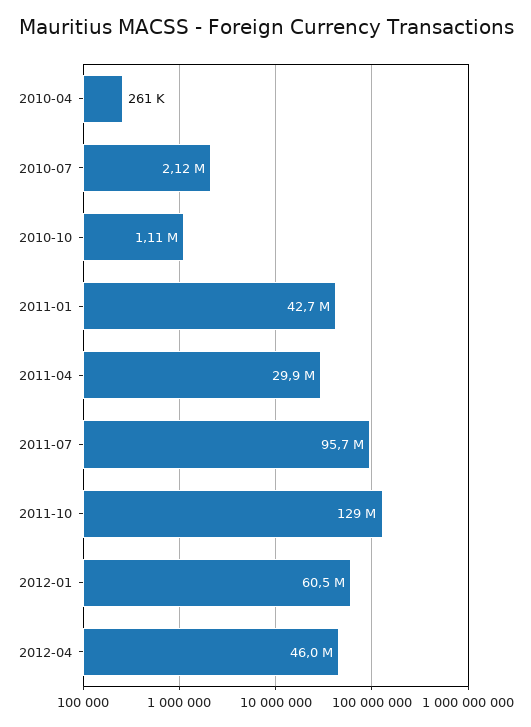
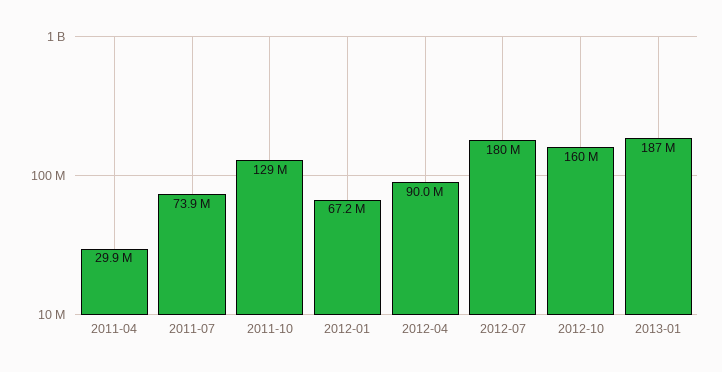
2010-04: 261000 -> none
2010-07: 2120000 -> none
2010-10: 1110000 -> none
2011-01: 42700000 -> none
2011-07: 95700000 -> 73900000
2012-01: 60500000 -> 67200000
2012-04: 46000000 -> 90000000
2012-07: none -> 180000000
2012-10: none -> 160000000
2013-01: none -> 187000000

